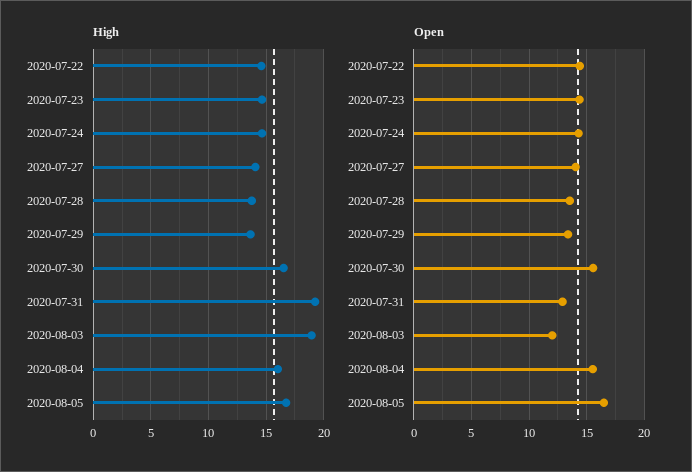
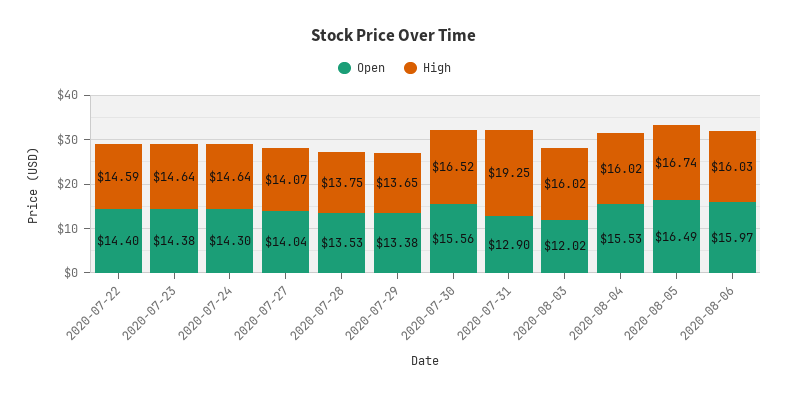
High, 2020-08-03: 19 -> 16.02
Open, 2020-08-06: none -> 15.97
High, 2020-08-06: none -> 16.03

